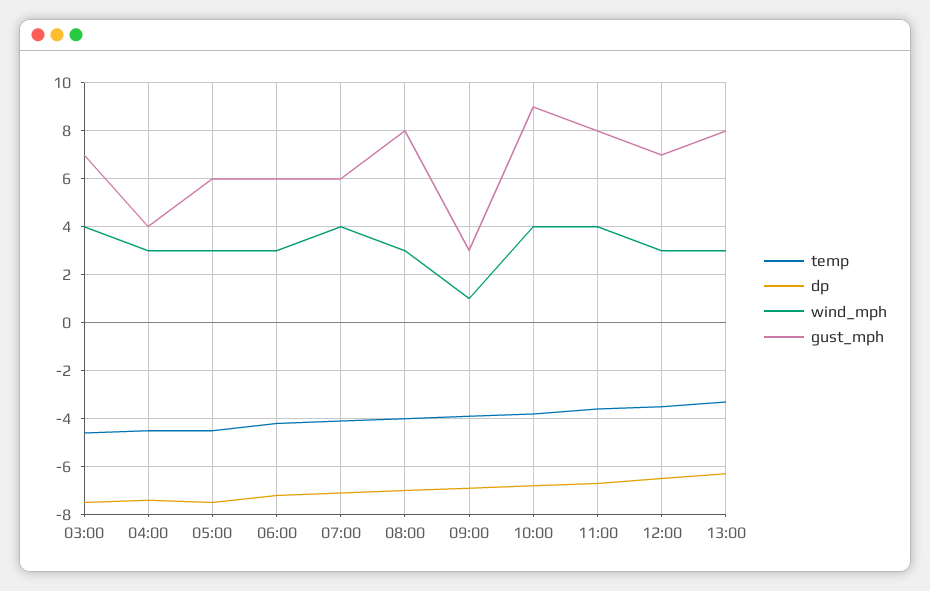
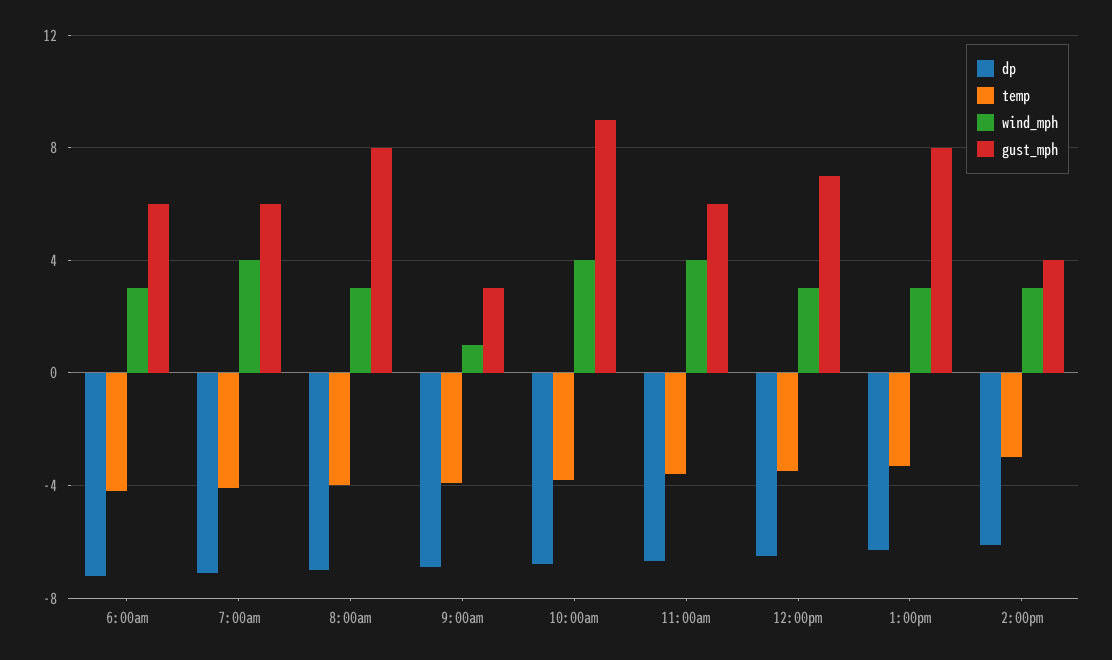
temp, 03:00: -4.5 -> none
dp, 03:00: -7.5 -> none
wind_mph, 03:00: 4 -> none
gust_mph, 03:00: 7 -> none
temp, 04:00: -4.5 -> none
dp, 04:00: -7.5 -> none
wind_mph, 04:00: 3 -> none
gust_mph, 04:00: 4 -> none
temp, 05:00: -4.5 -> none
dp, 05:00: -7.5 -> none
wind_mph, 05:00: 3 -> none
gust_mph, 05:00: 6 -> none
gust_mph, 11:00: 8 -> 6
dp, 2:00pm: none -> -6
temp, 2:00pm: none -> -3
wind_mph, 2:00pm: none -> 3
gust_mph, 2:00pm: none -> 4

